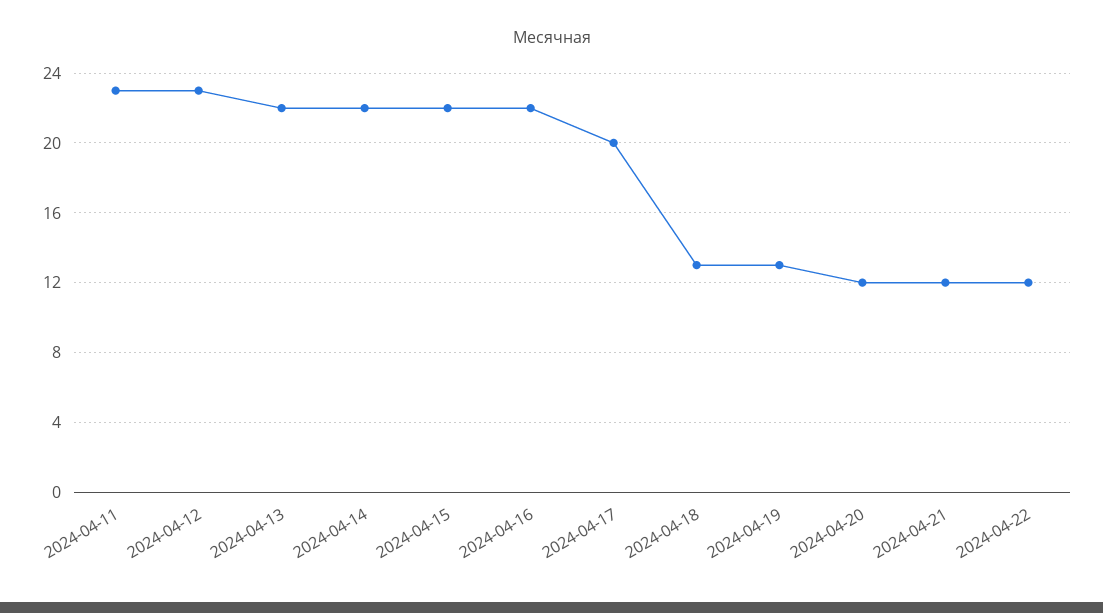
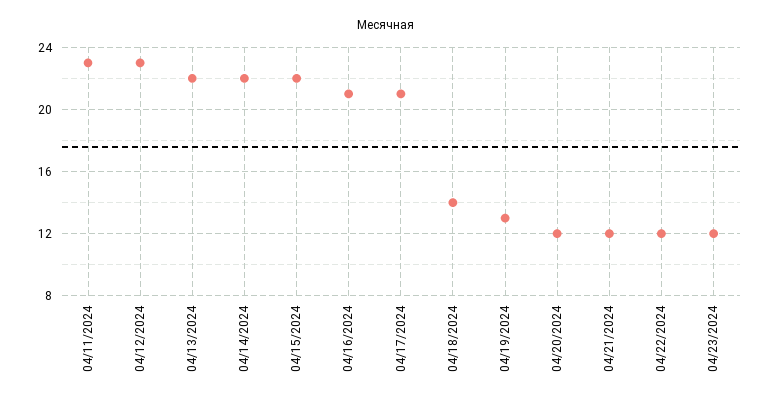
2024-04-16: 22 -> 21
2024-04-17: 20 -> 21
2024-04-18: 13 -> 14
04/23/2024: none -> 12

